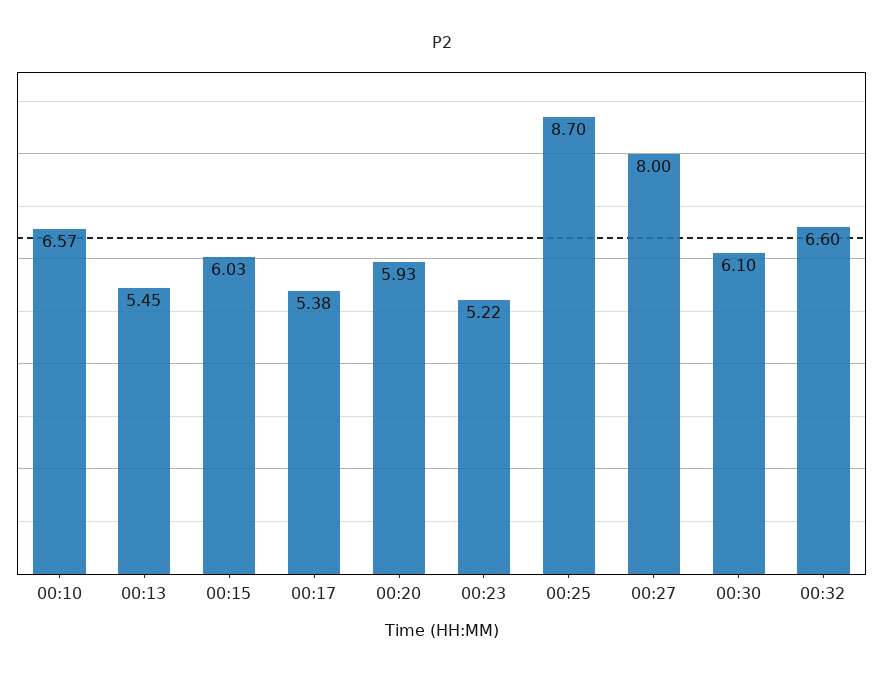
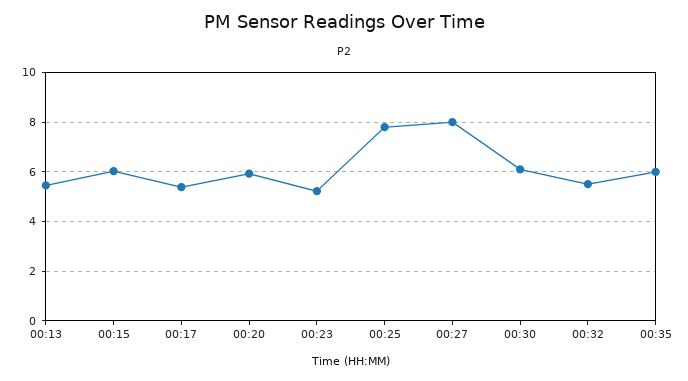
00:10: 6.57 -> none
00:25: 8.7 -> 7.75
00:32: 6.6 -> 5.5
00:35: none -> 6

